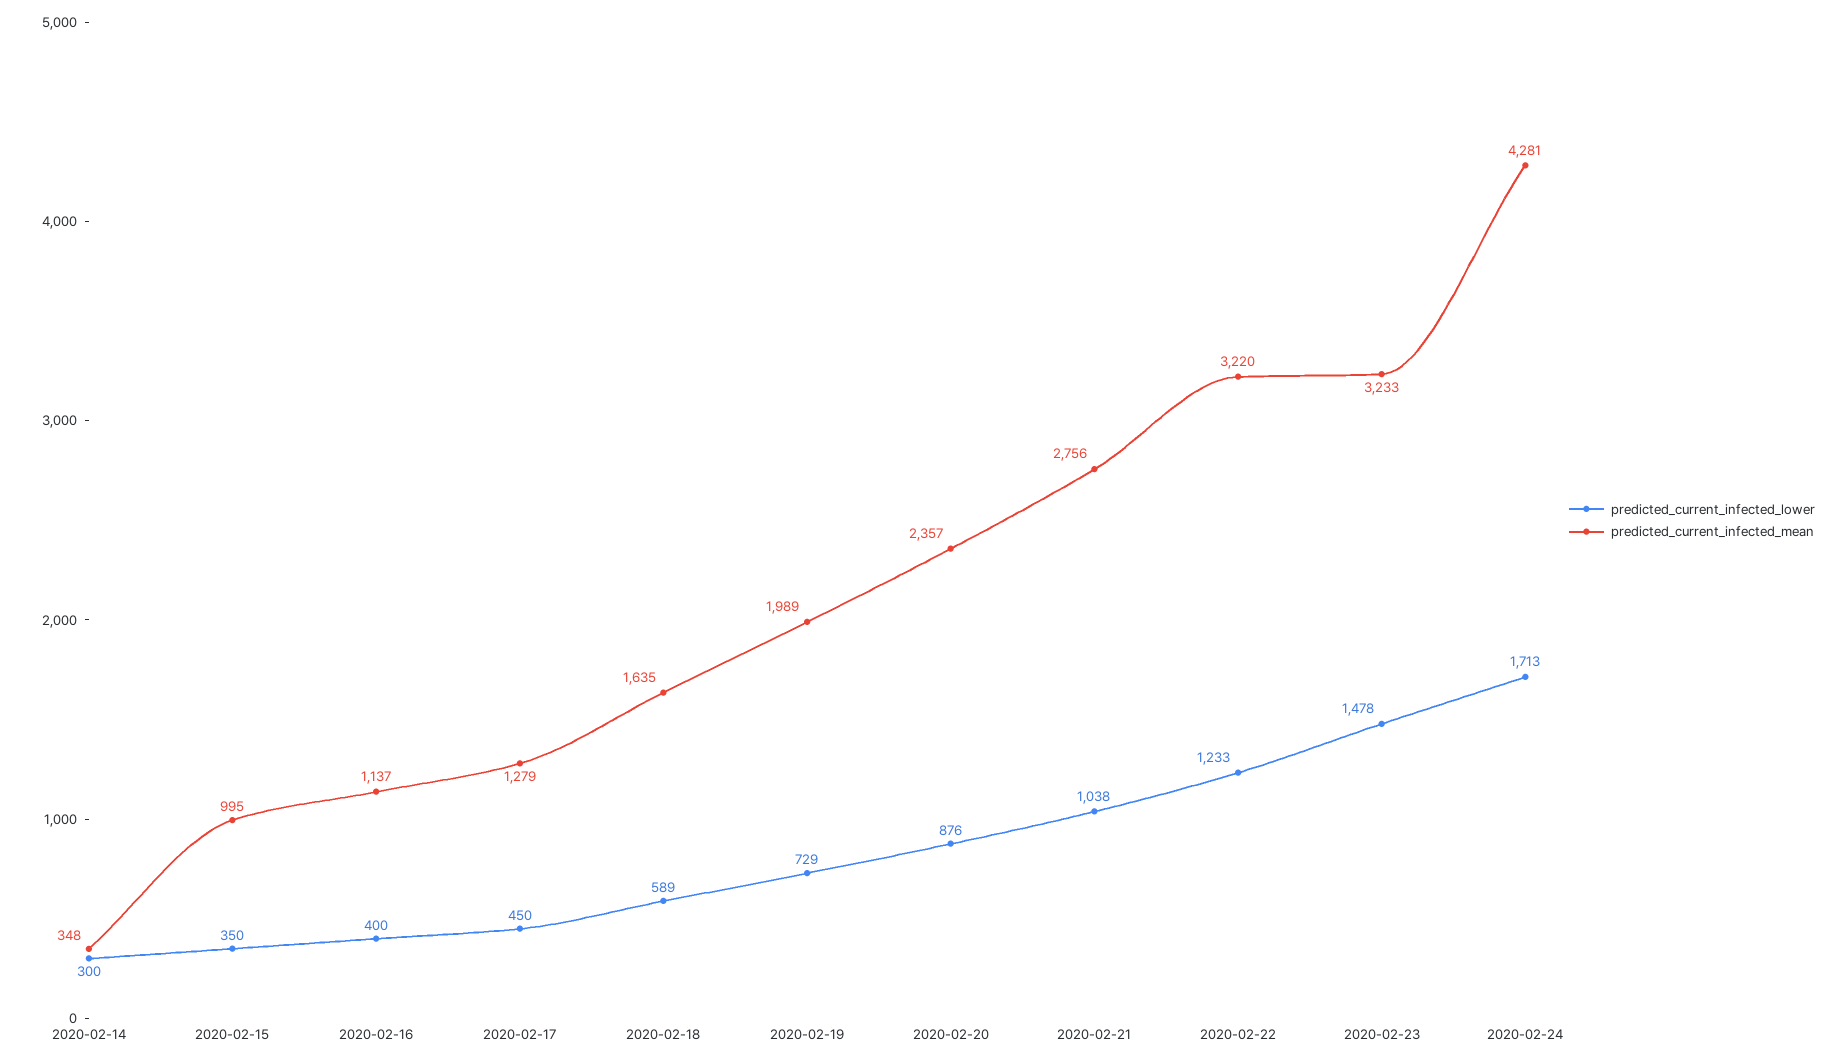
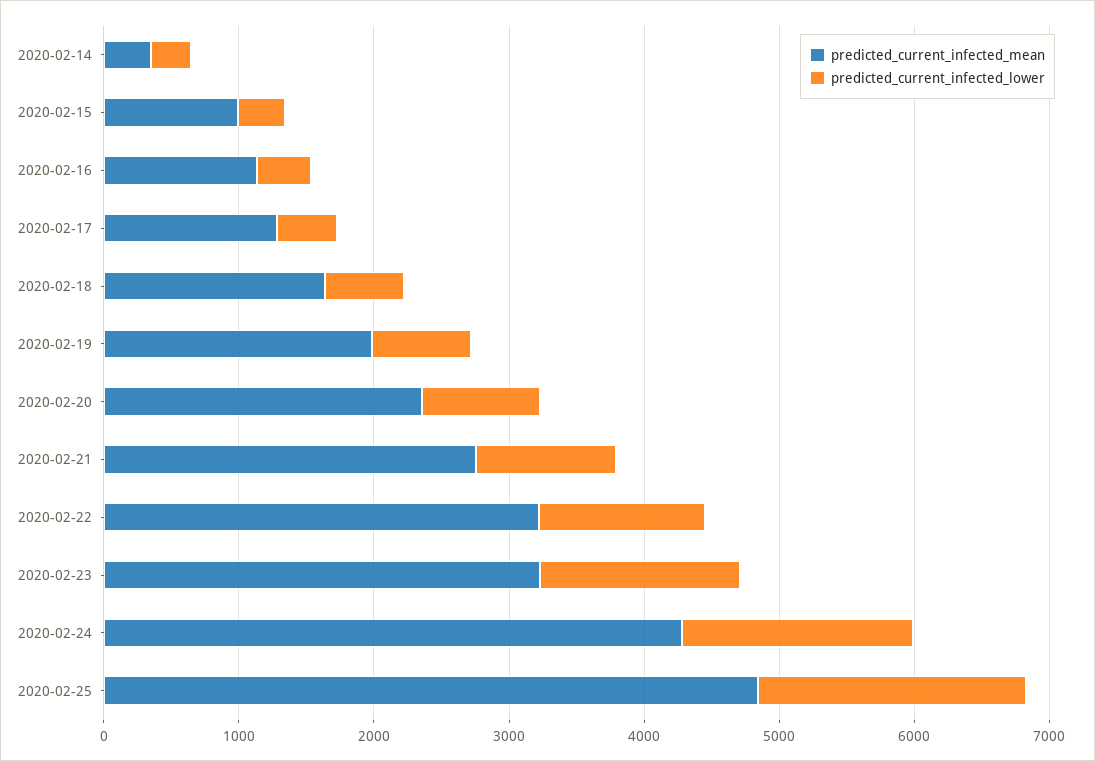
predicted_current_infected_mean, 2020-02-25: none -> 4800
predicted_current_infected_lower, 2020-02-25: none -> 2000

